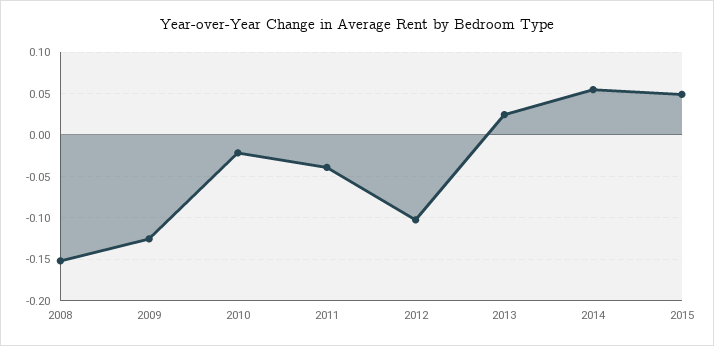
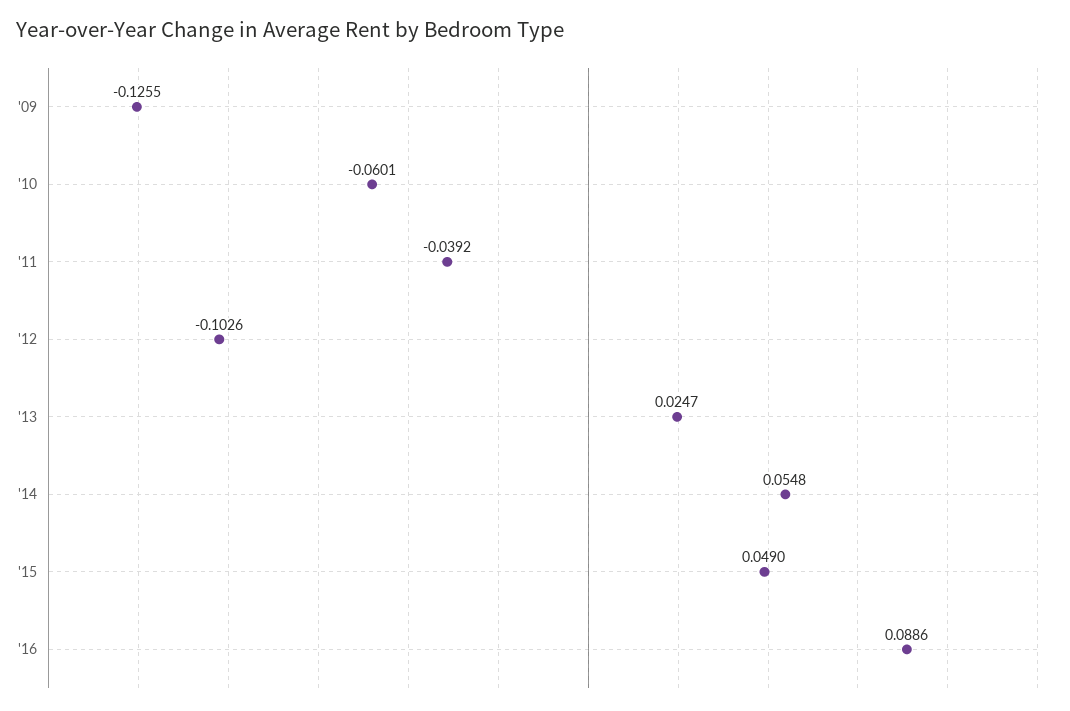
2008: -0.15 -> none
2010: -0.02 -> -0.0601
'16: none -> 0.0886

